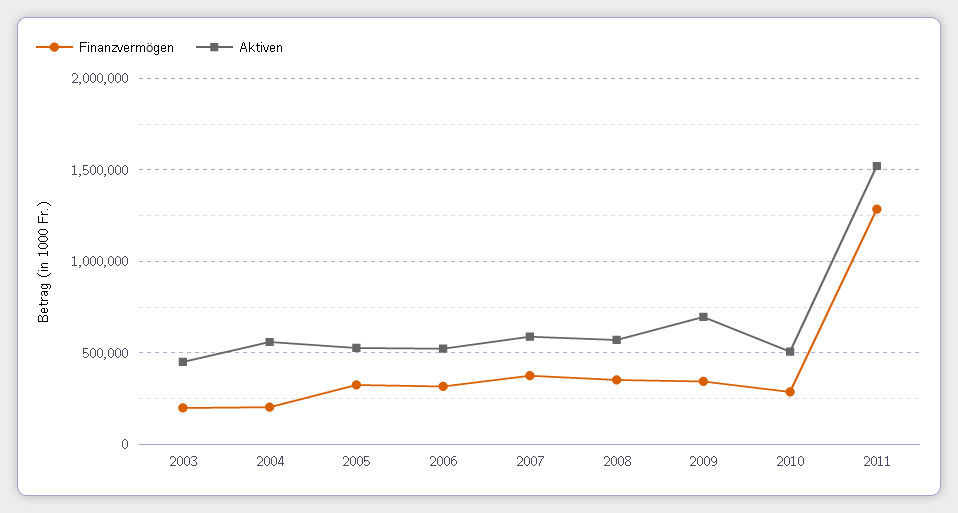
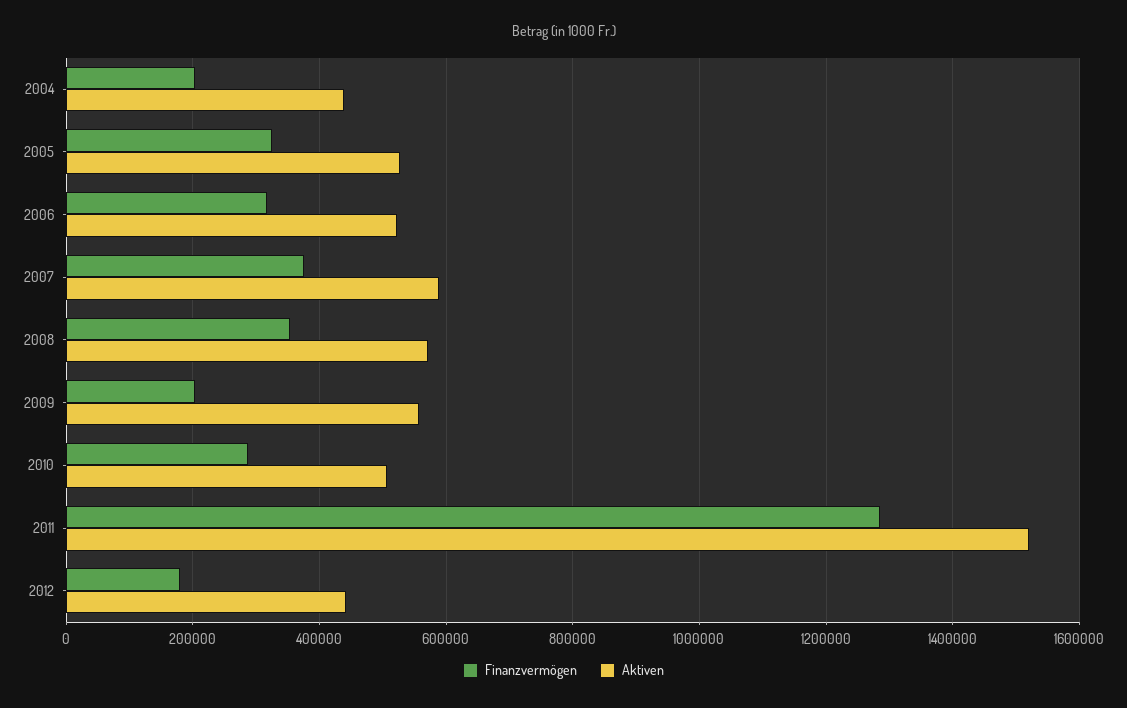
Finanzvermögen, 2003: 200000 -> none
Aktiven, 2003: 450000 -> none
Aktiven, 2004: 550000 -> 440000
Finanzvermögen, 2009: 350000 -> 200000
Aktiven, 2009: 700000 -> 560000
Finanzvermögen, 2012: none -> 180000
Aktiven, 2012: none -> 440000

